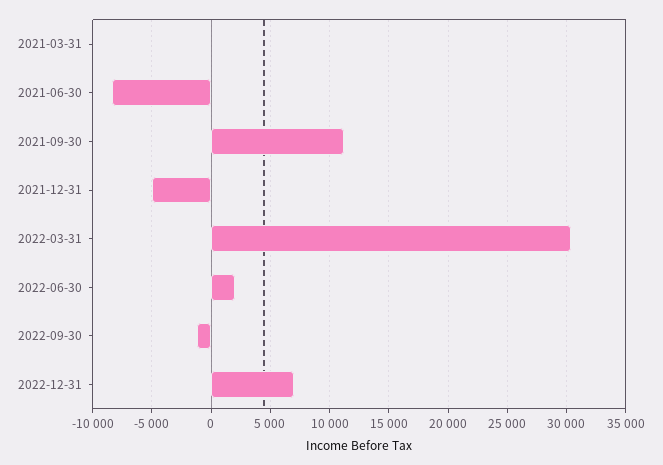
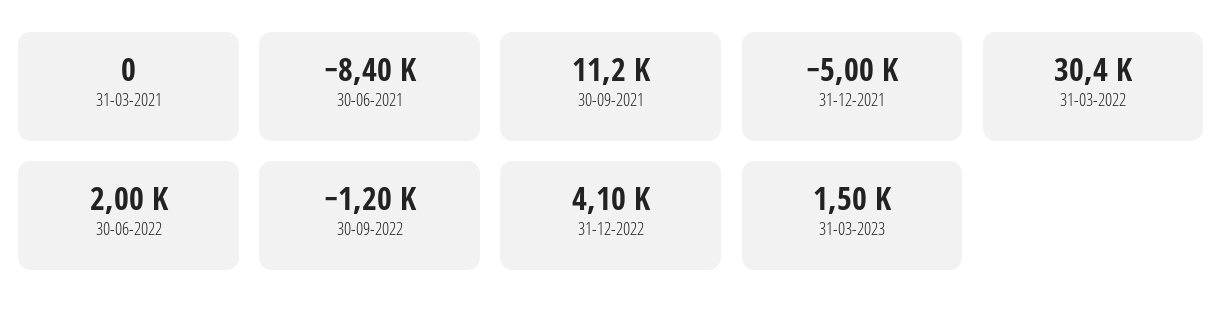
2022-12-31: 7000 -> 4100
31-03-2023: none -> 1500

